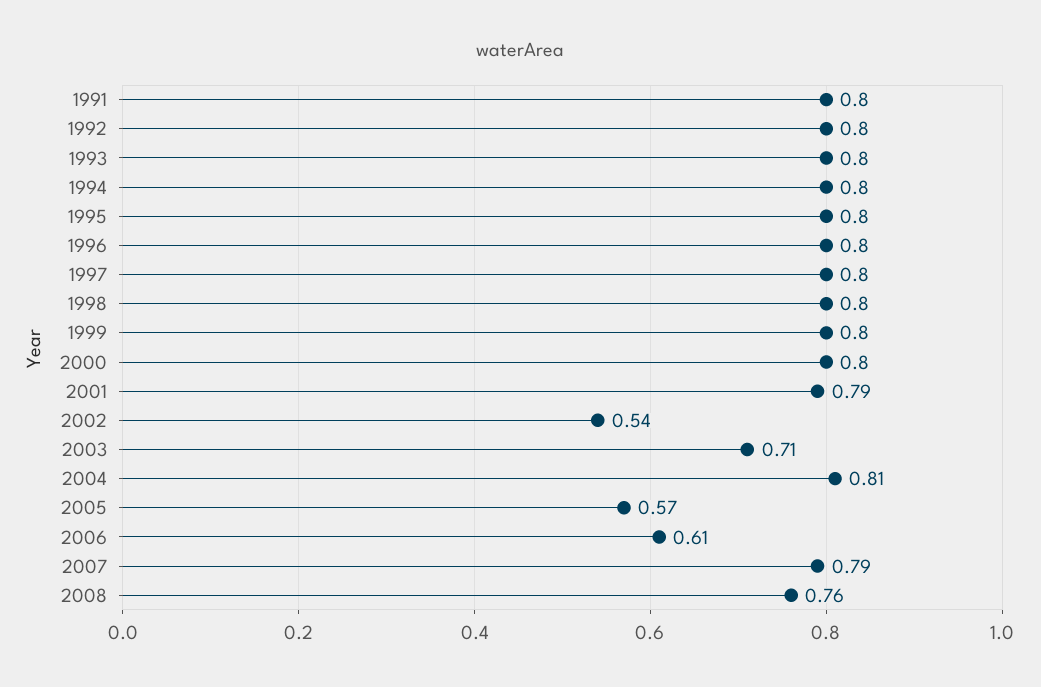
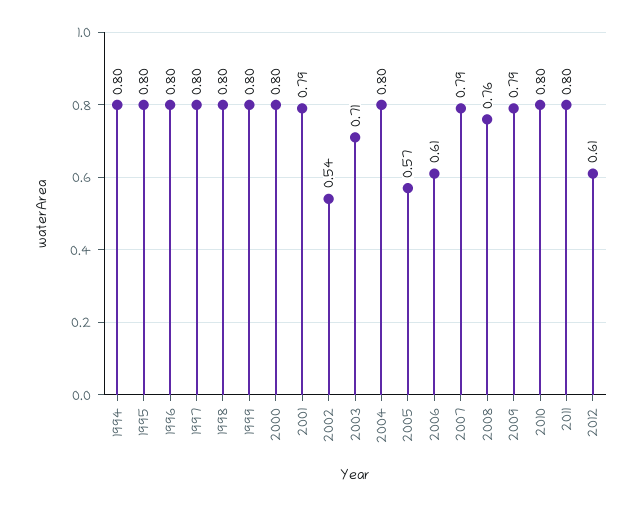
1991: 0.8 -> none
1992: 0.8 -> none
1993: 0.8 -> none
2004: 0.81 -> 0.8
2009: none -> 0.79
2010: none -> 0.8
2011: none -> 0.8
2012: none -> 0.61

